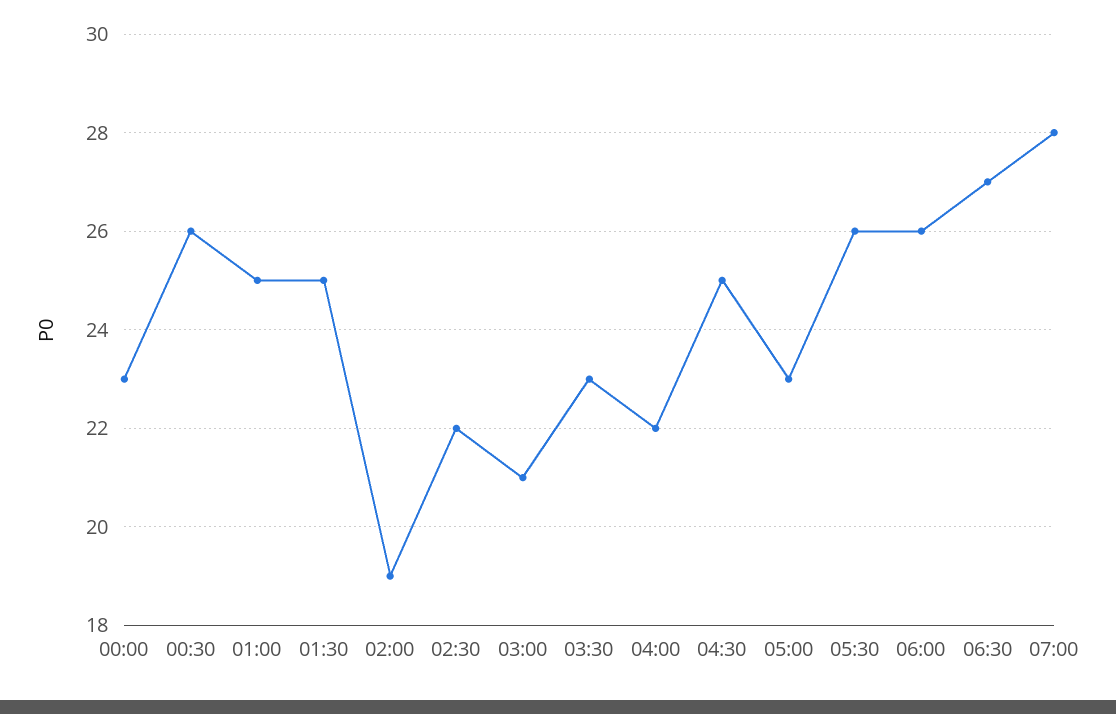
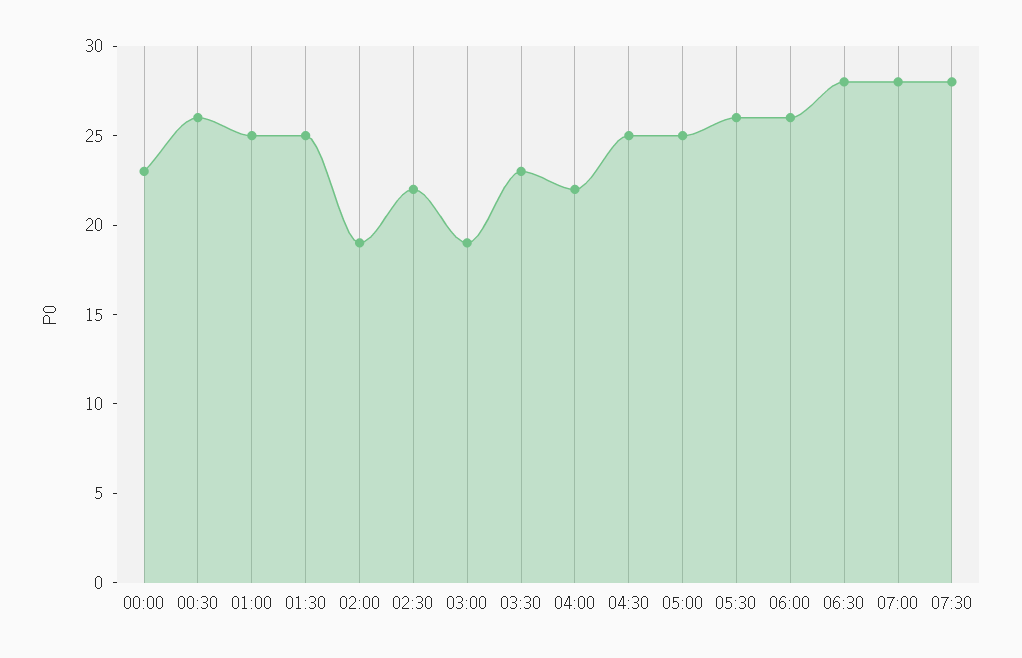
03:00: 21 -> 19
05:00: 23 -> 25
06:30: 27 -> 28
07:30: none -> 28

